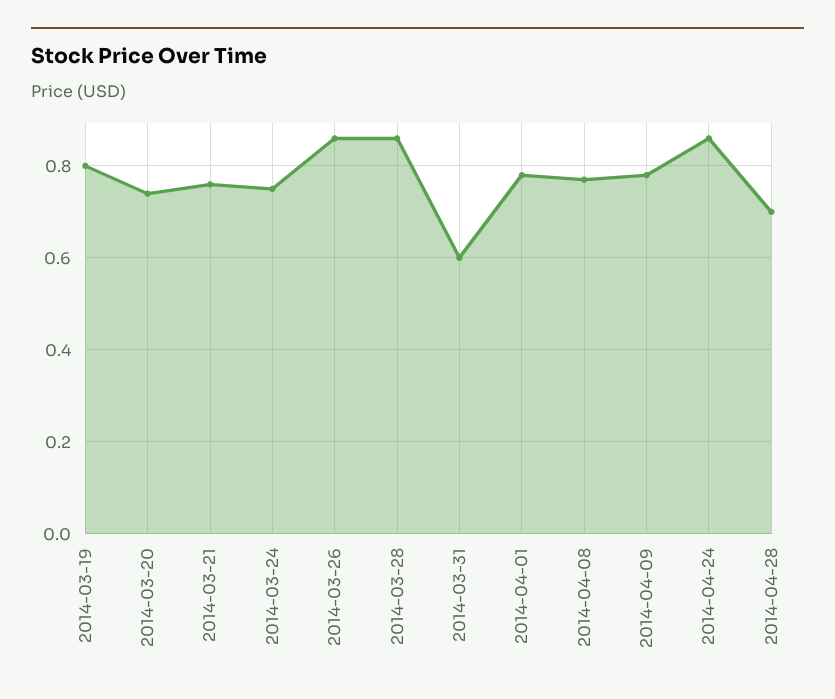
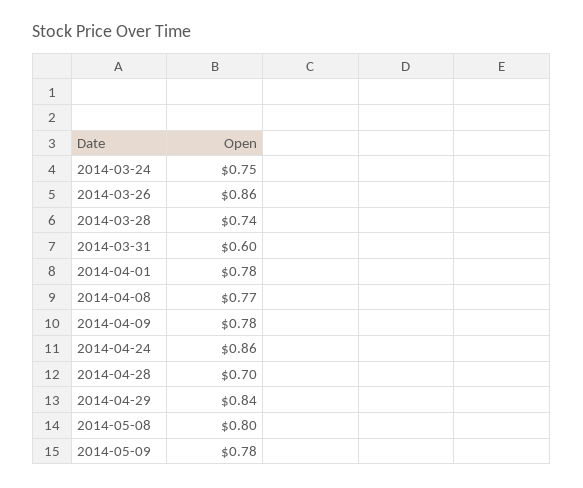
2014-03-19: 0.8 -> none
2014-03-20: 0.75 -> none
2014-03-21: 0.75 -> none
2014-03-28: 0.85 -> 0.74
2014-04-29: none -> 0.84
2014-05-08: none -> 0.8
2014-05-09: none -> 0.78

